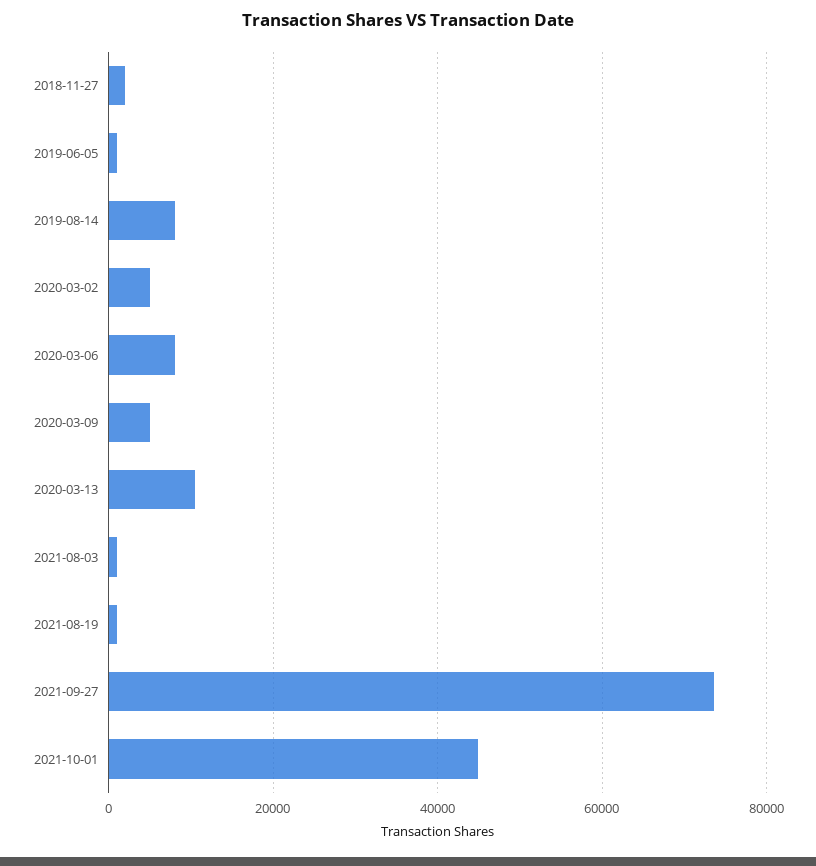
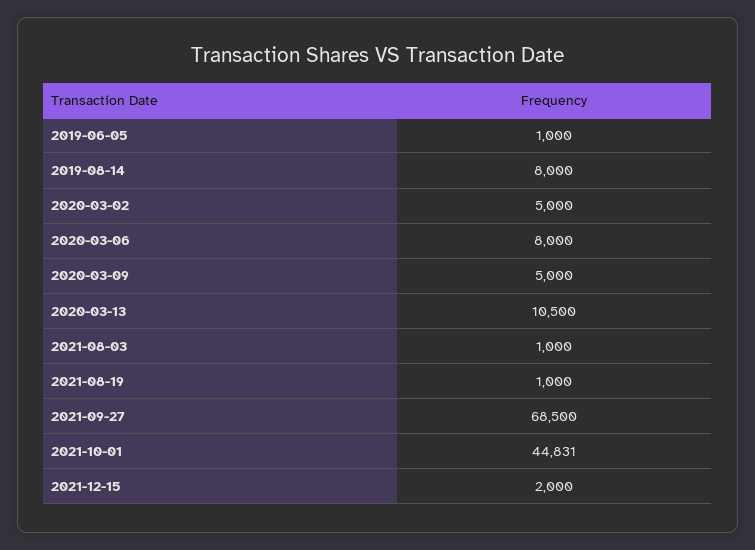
2018-11-27: 2000 -> none
2021-09-27: 74000 -> 68500
2021-12-15: none -> 2000

